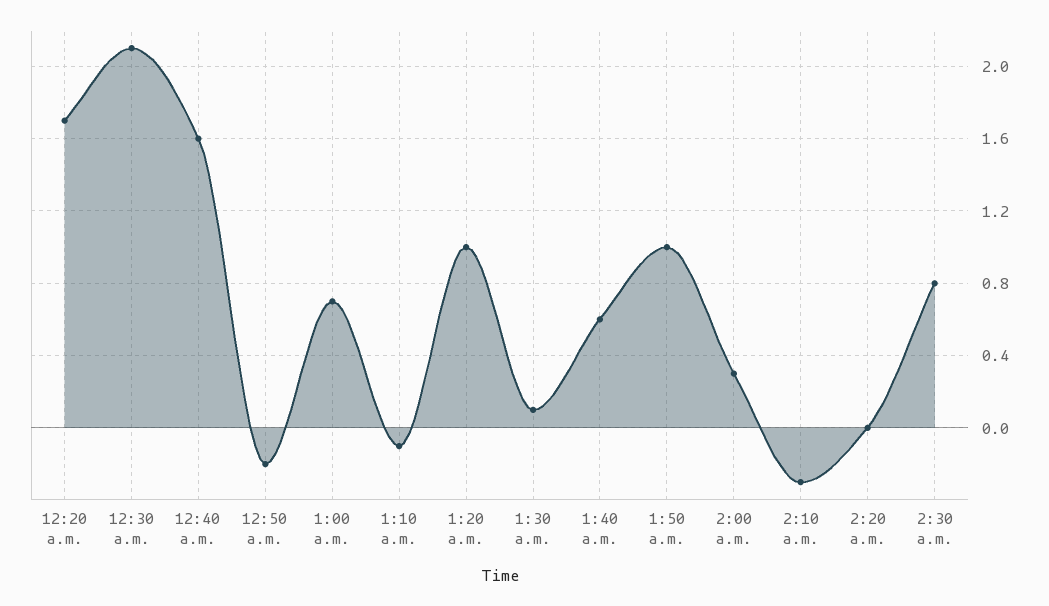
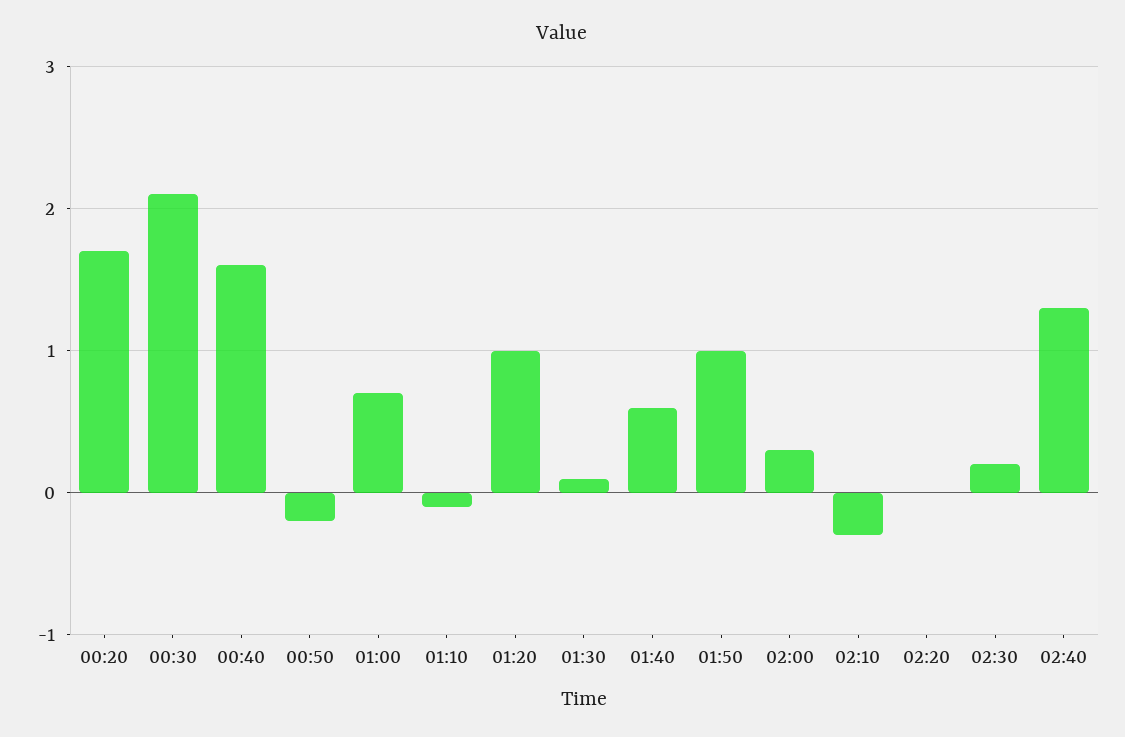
2:30 a.m.: 0.8 -> 0.2
02:40: none -> 1.3

